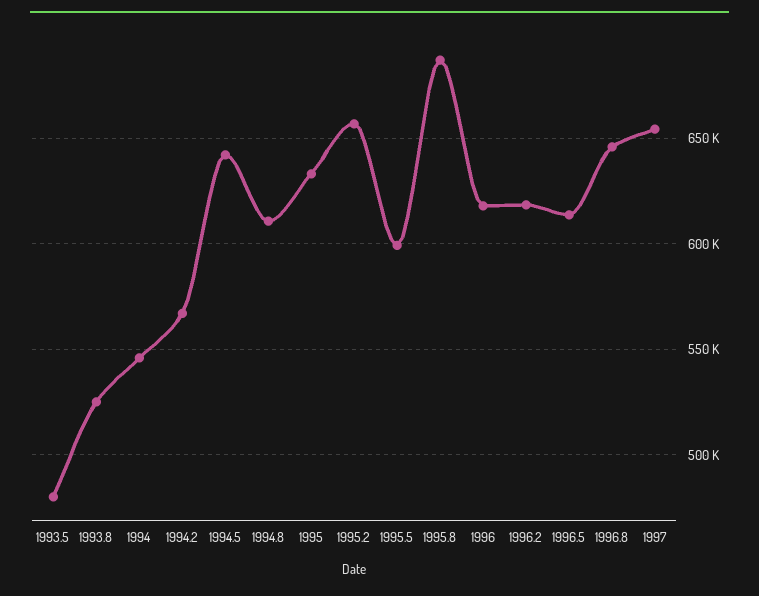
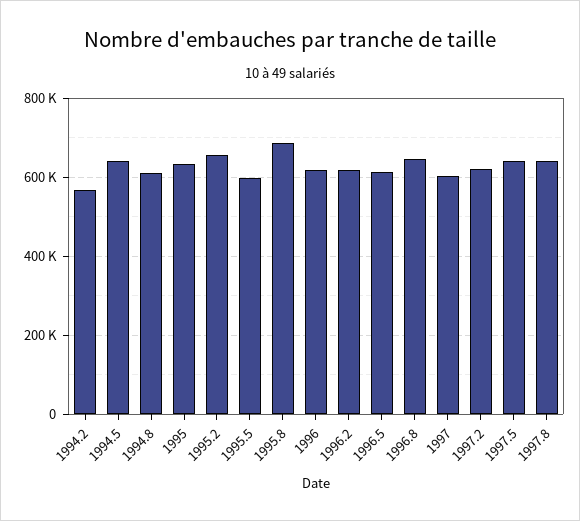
1993.5: 480000 -> none
1993.8: 525000 -> none
1994: 545000 -> none
1997: 655000 -> 600000
1997.2: none -> 620000
1997.5: none -> 640000
1997.8: none -> 640000

